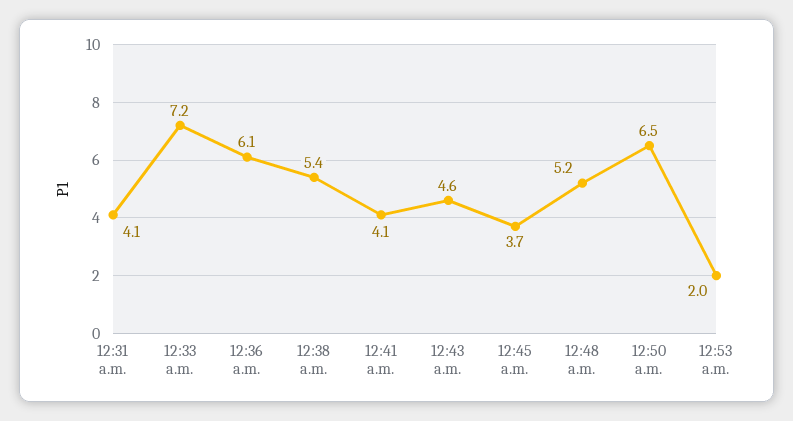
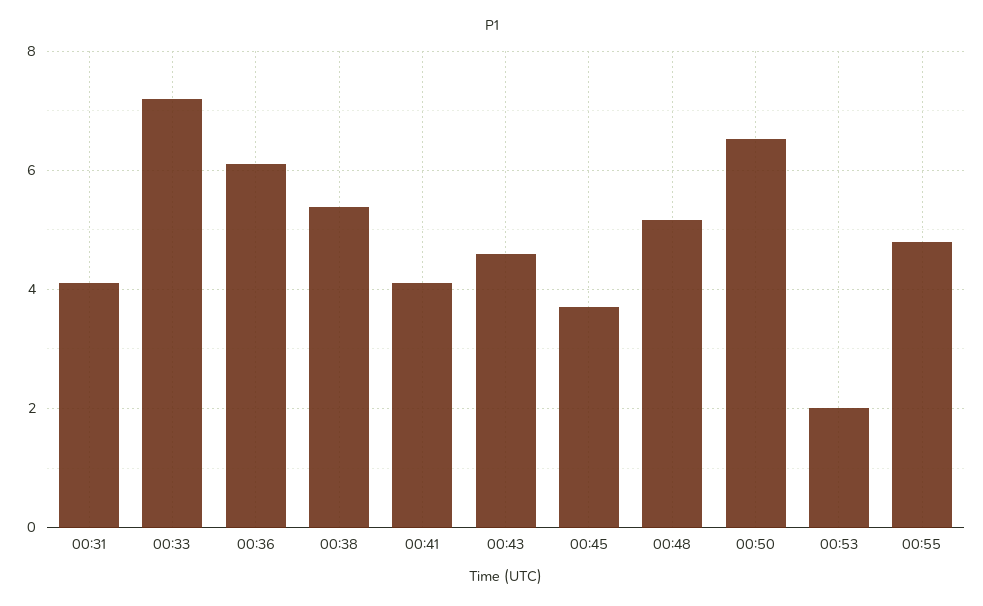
00:55: none -> 4.8

